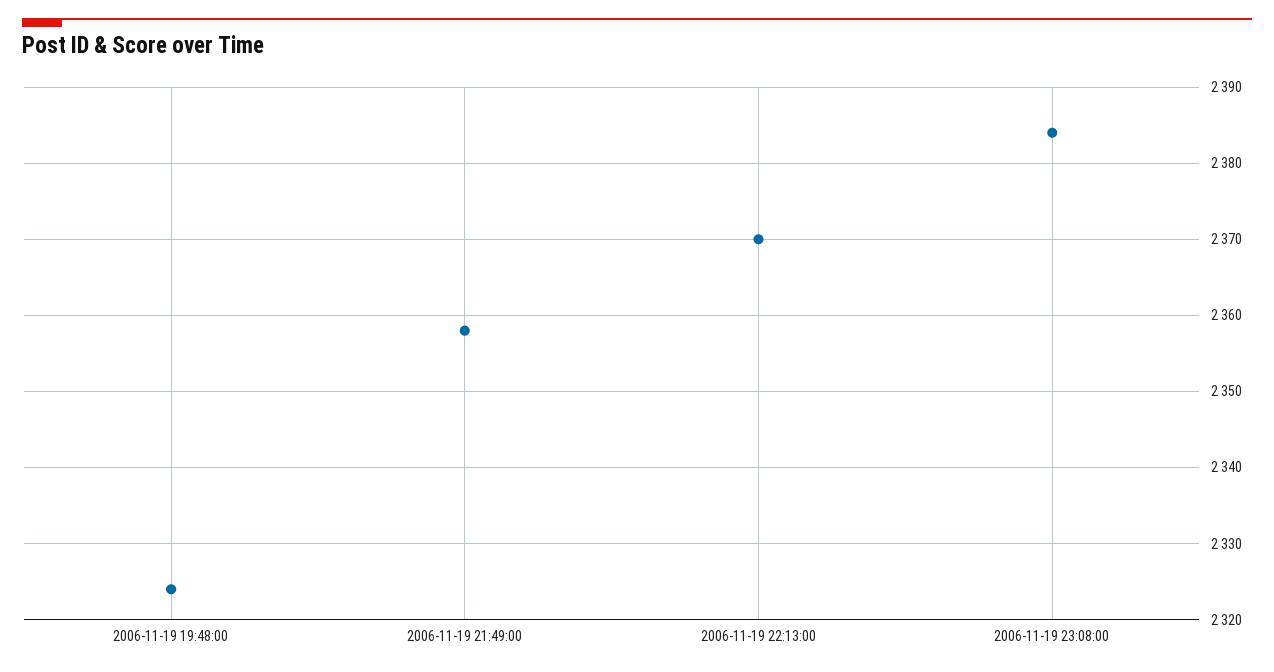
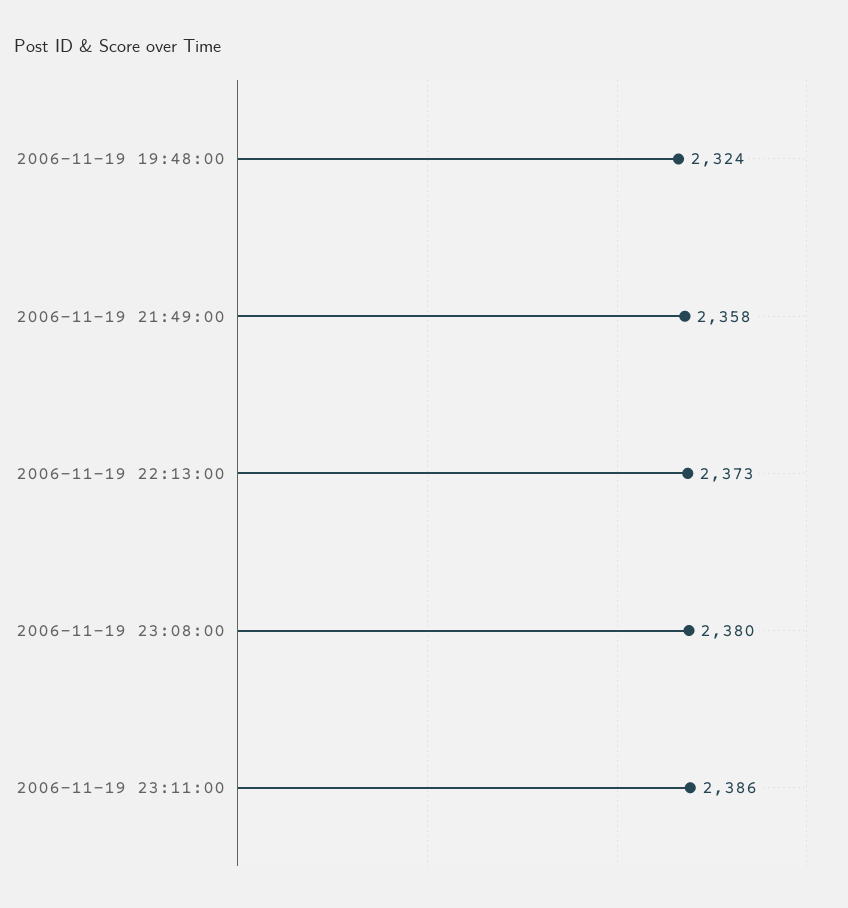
2006-11-19 22:13:00: 2370 -> 2373
2006-11-19 23:08:00: 2384 -> 2380
2006-11-19 23:11:00: none -> 2386

